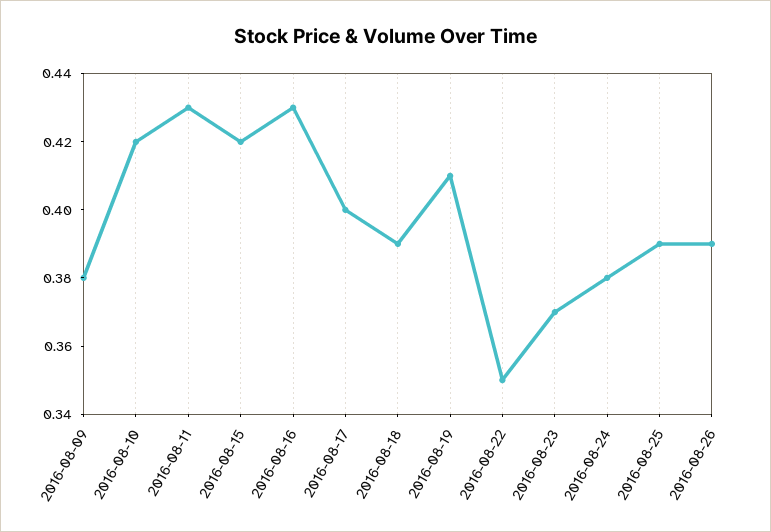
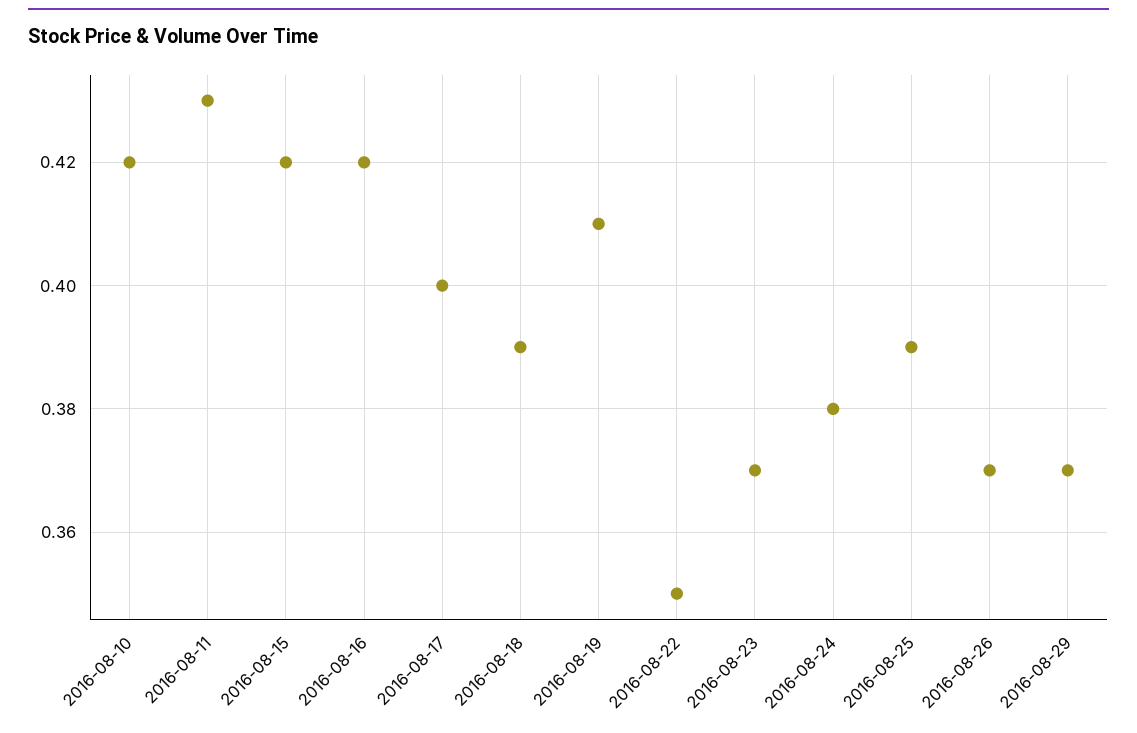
2016-08-09: 0.38 -> none
2016-08-16: 0.43 -> 0.42
2016-08-26: 0.39 -> 0.37
2016-08-29: none -> 0.37

